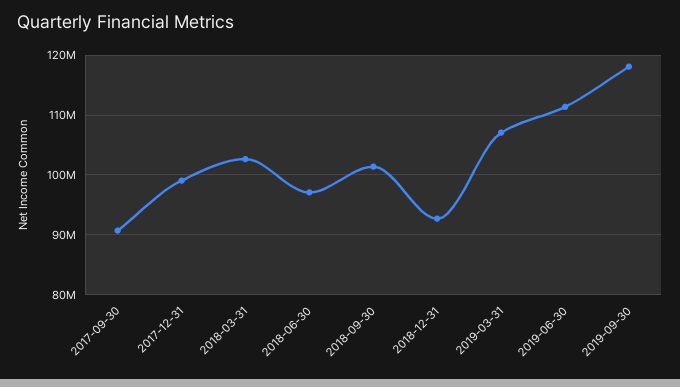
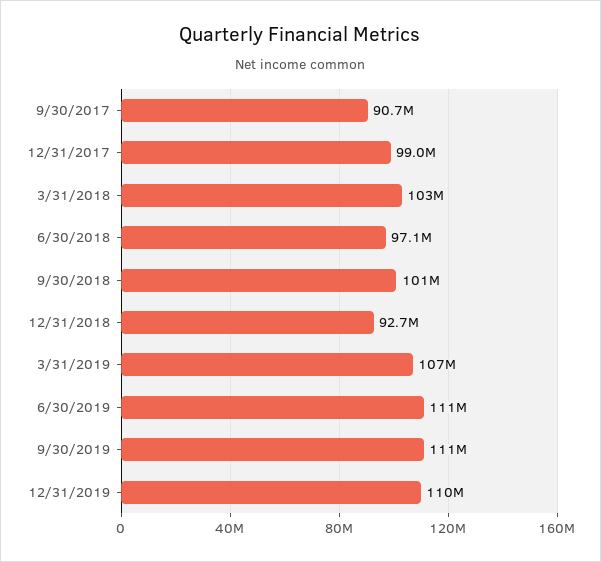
2019-09-30: 118000000 -> 111000000
12/31/2019: none -> 110000000

